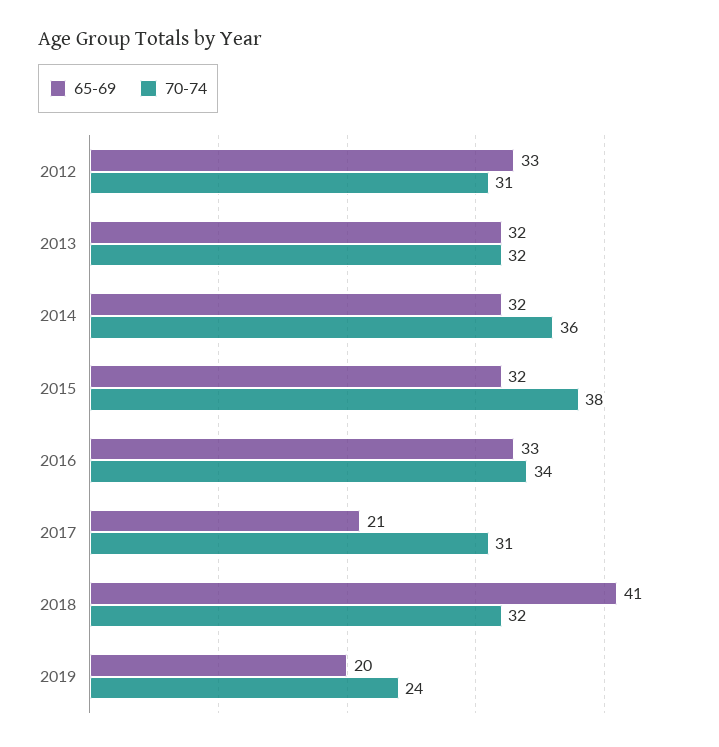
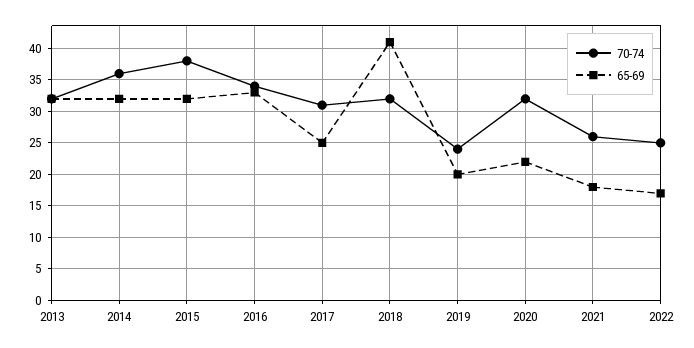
65-69, 2012: 33 -> none
70-74, 2012: 31 -> none
65-69, 2017: 21 -> 25
70-74, 2020: none -> 32
65-69, 2020: none -> 22
70-74, 2021: none -> 26
65-69, 2021: none -> 18
70-74, 2022: none -> 25
65-69, 2022: none -> 17

